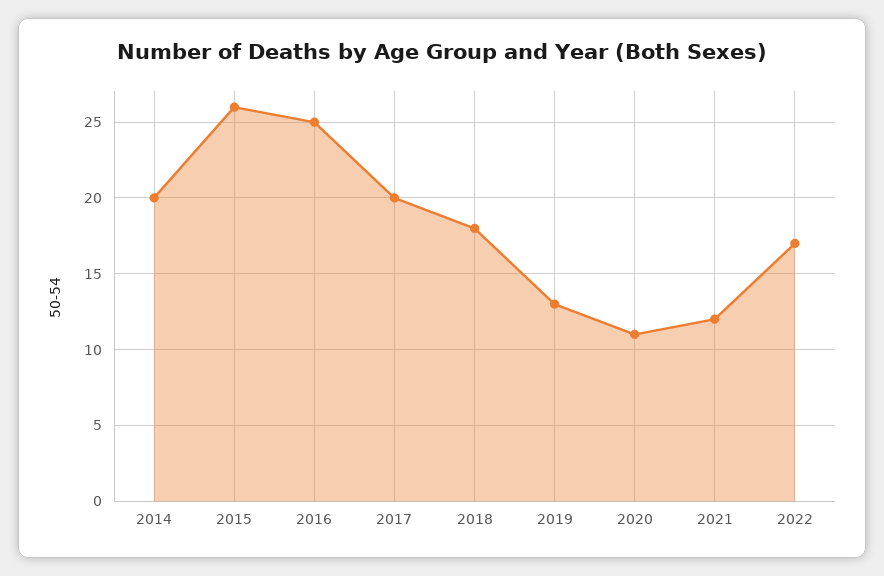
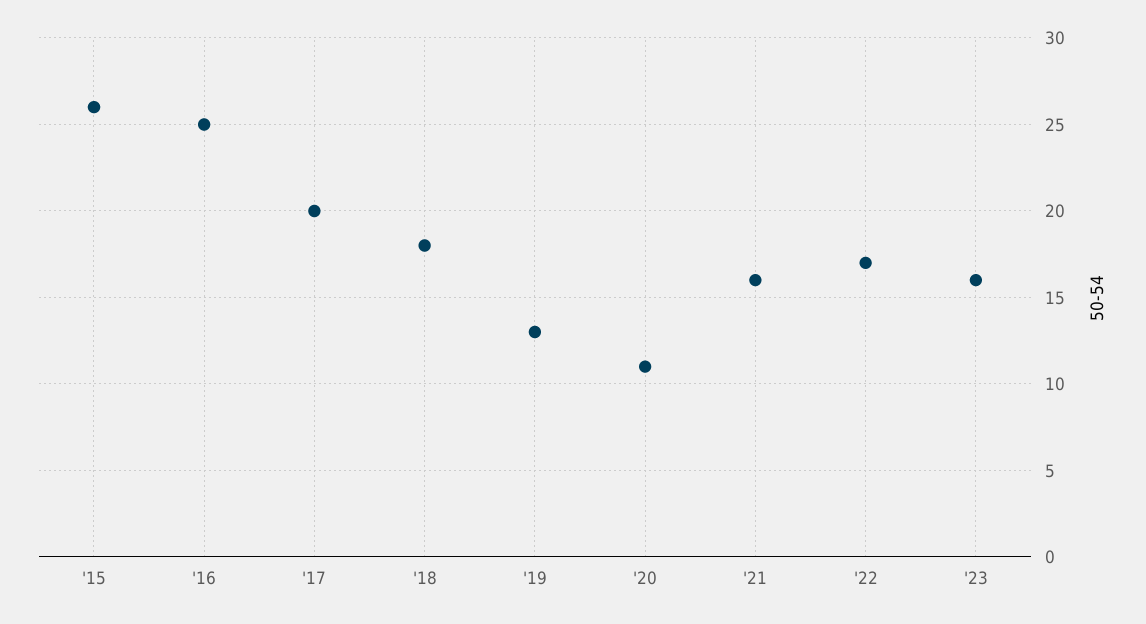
2014: 20 -> none
2021: 12 -> 16
'23: none -> 16

